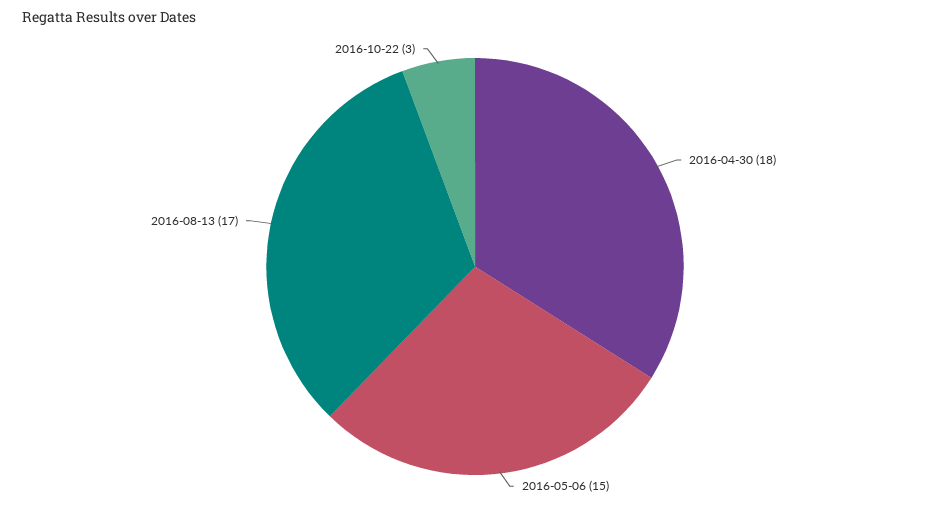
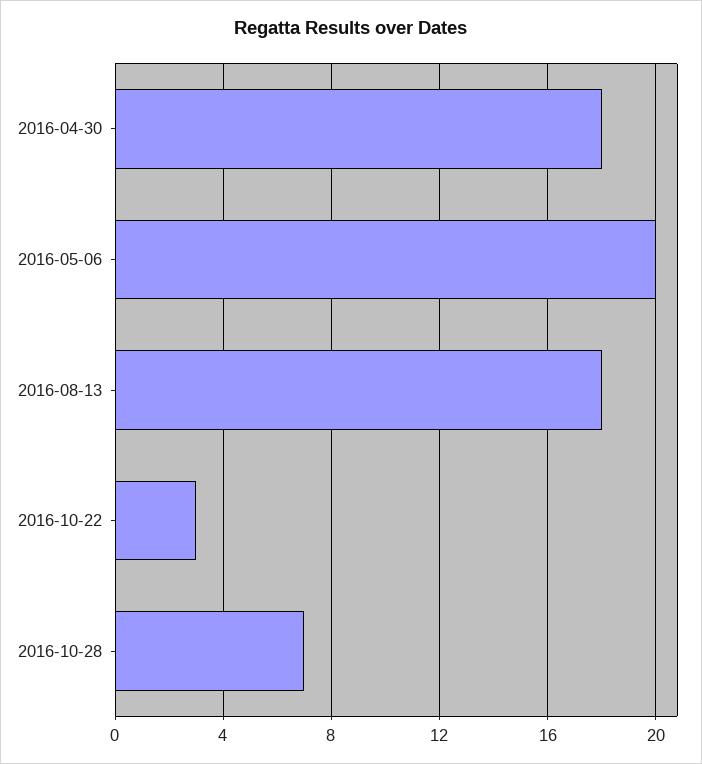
2016-05-06: 15 -> 20
2016-08-13: 17 -> 18
2016-10-28: none -> 7

